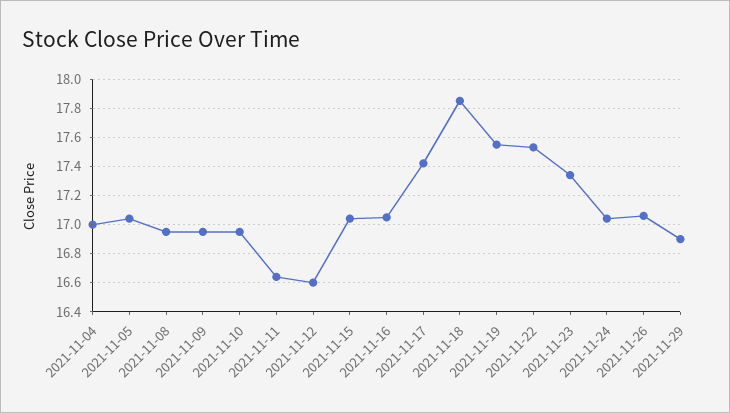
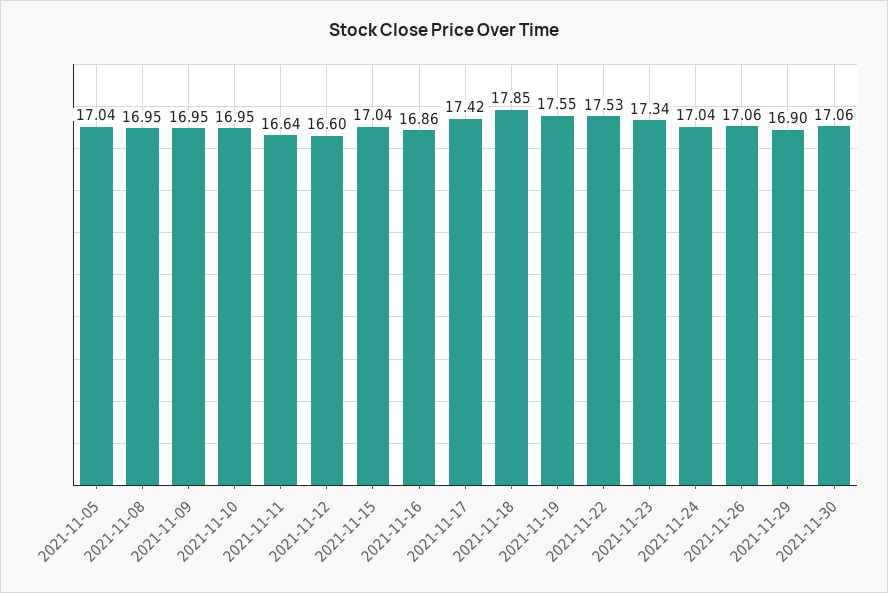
2021-11-04: 17 -> none
2021-11-16: 17.05 -> 16.86
2021-11-30: none -> 17.06

